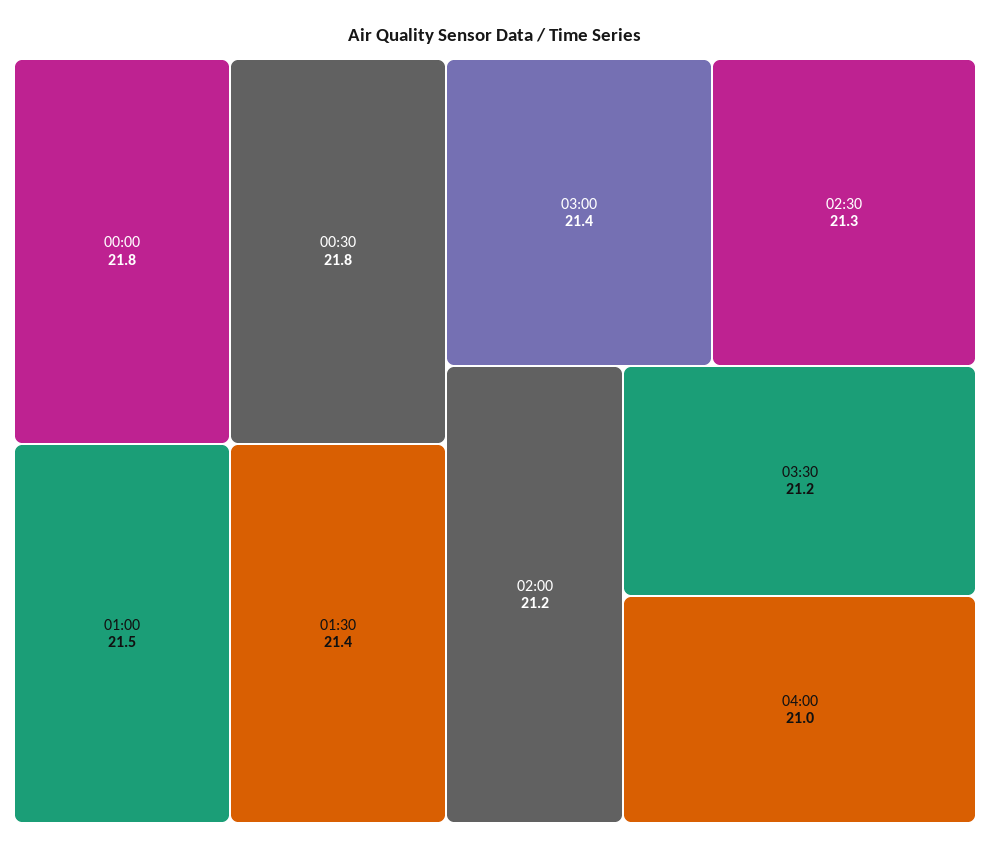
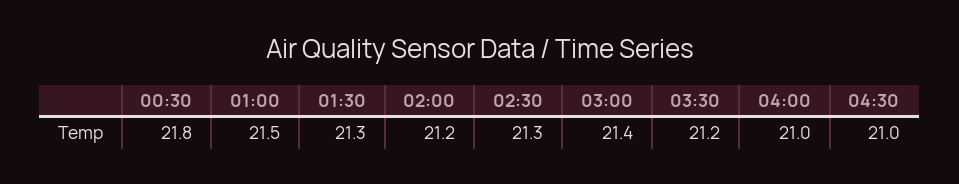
00:00: 21.8 -> none
01:30: 21.4 -> 21.3
04:30: none -> 21

